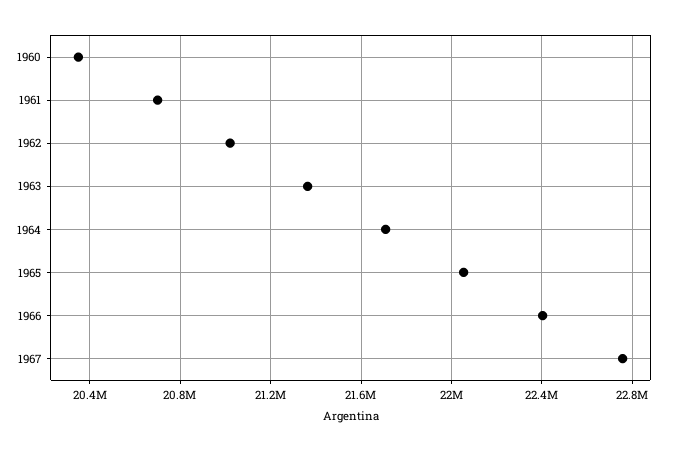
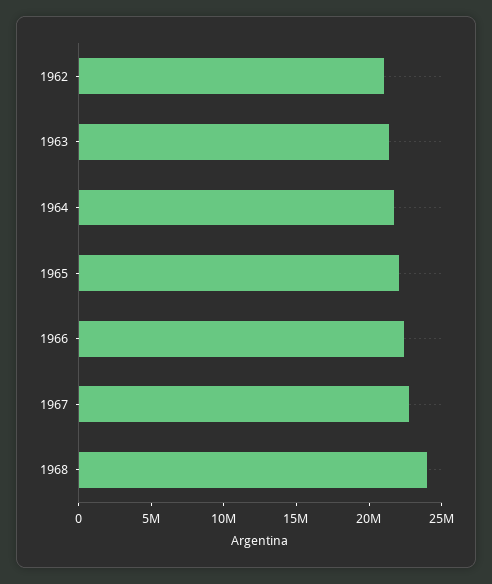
1960: 20350000 -> none
1961: 20700000 -> none
1968: none -> 24000000

